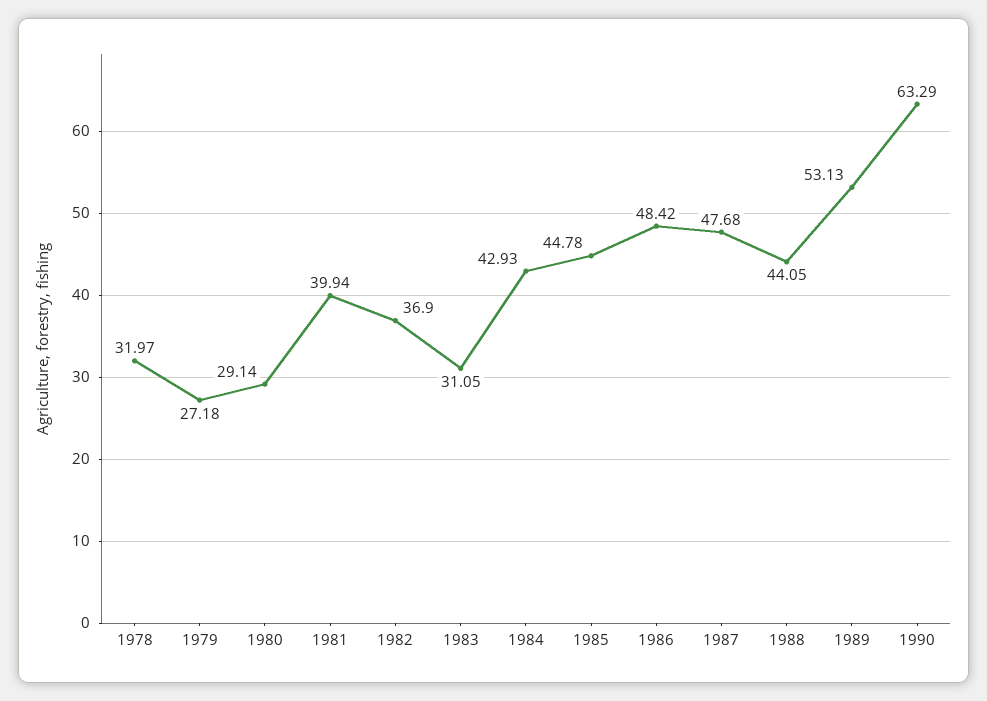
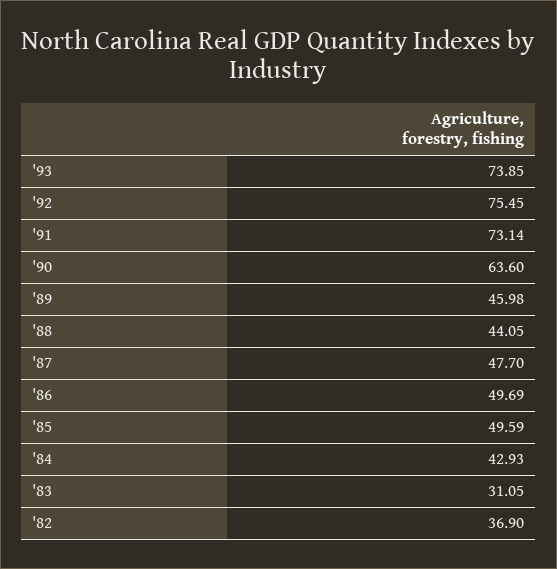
1978: 31.97 -> none
1979: 27.18 -> none
1980: 29.14 -> none
1981: 39.94 -> none
1985: 44.78 -> 49.59
1986: 48.42 -> 49.69
1987: 47.68 -> 47.7
1989: 53.13 -> 45.98
1990: 63.29 -> 63.6
'93: none -> 73.85
'92: none -> 75.45
'91: none -> 73.14

